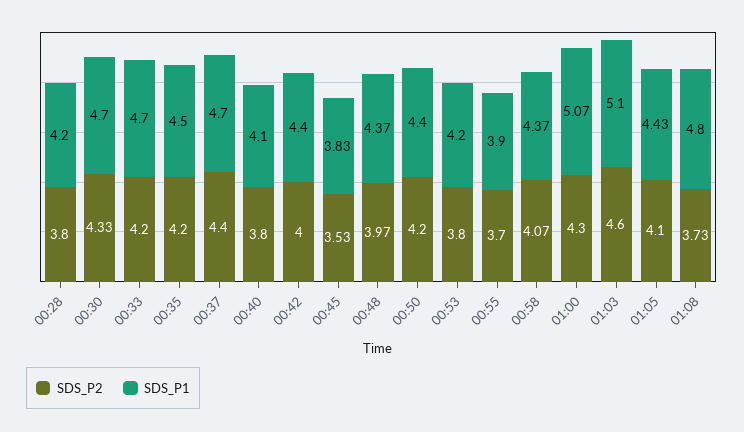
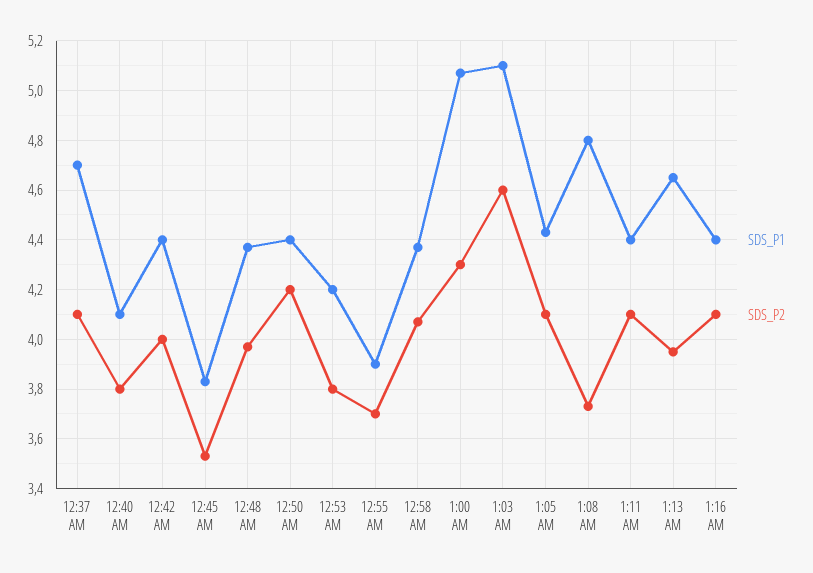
SDS_P2, 00:28: 3.8 -> none
SDS_P1, 00:28: 4.2 -> none
SDS_P2, 00:30: 4.33 -> none
SDS_P1, 00:30: 4.7 -> none
SDS_P2, 00:33: 4.2 -> none
SDS_P1, 00:33: 4.7 -> none
SDS_P2, 00:35: 4.2 -> none
SDS_P1, 00:35: 4.5 -> none
SDS_P2, 00:37: 4.4 -> 4.1
SDS_P1, 1:11 AM: none -> 4.4
SDS_P2, 1:11 AM: none -> 4.1
SDS_P1, 1:13 AM: none -> 4.65
SDS_P2, 1:13 AM: none -> 3.95
SDS_P1, 1:16 AM: none -> 4.4
SDS_P2, 1:16 AM: none -> 4.1

